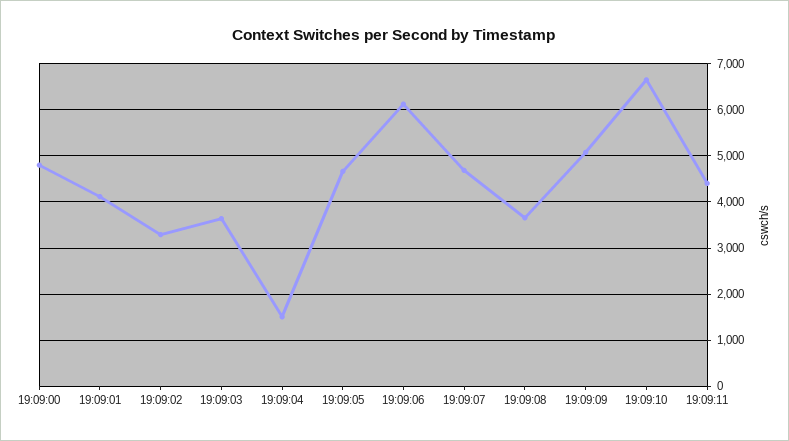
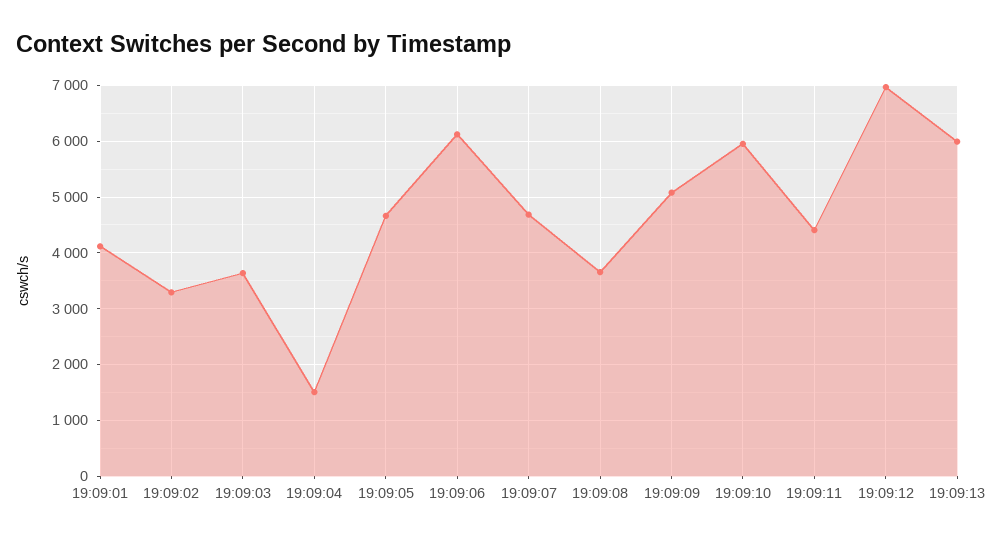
19:09:00: 4800 -> none
19:09:10: 6600 -> 6000
19:09:12: none -> 7000
19:09:13: none -> 6000

